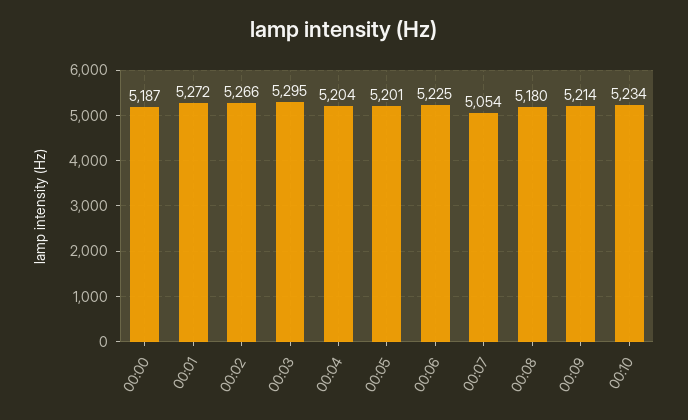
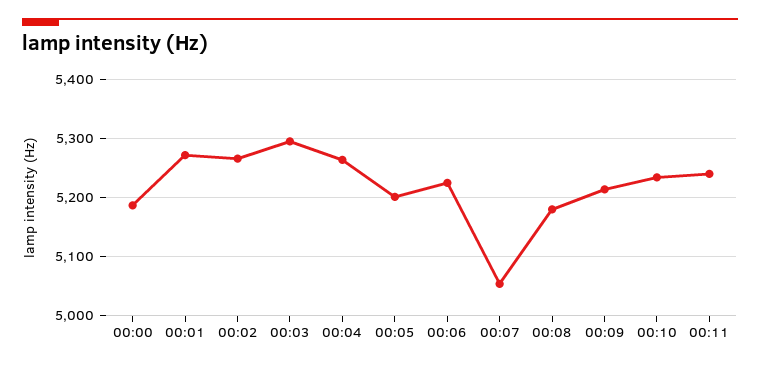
00:04: 5204 -> 5260
00:11: none -> 5240

